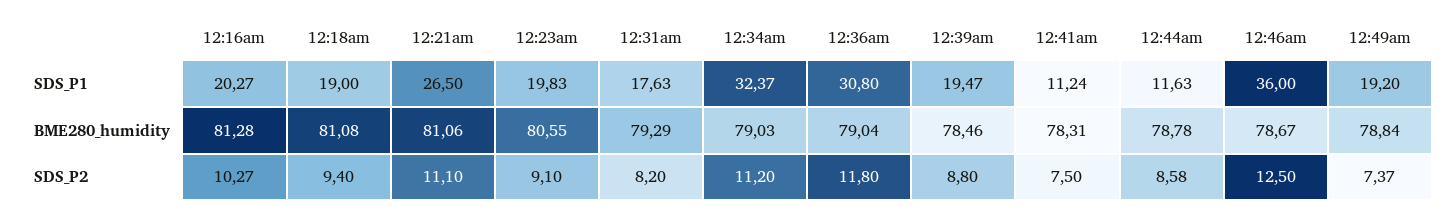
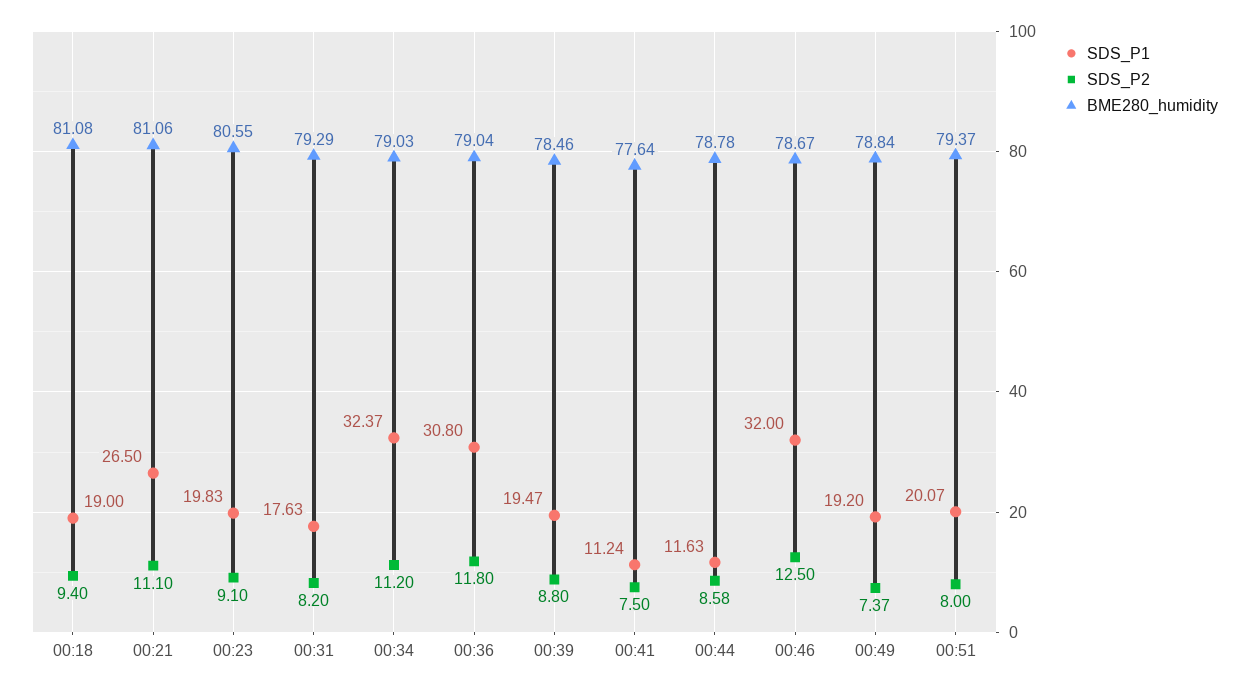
SDS_P1, 12:16am: 20.27 -> none
SDS_P1, 12:46am: 36 -> 32
BME280_humidity, 12:16am: 81.28 -> none
BME280_humidity, 12:41am: 78.31 -> 77.64
SDS_P2, 12:16am: 10.27 -> none
SDS_P1, 00:51: none -> 20.07
SDS_P2, 00:51: none -> 8
BME280_humidity, 00:51: none -> 79.37

